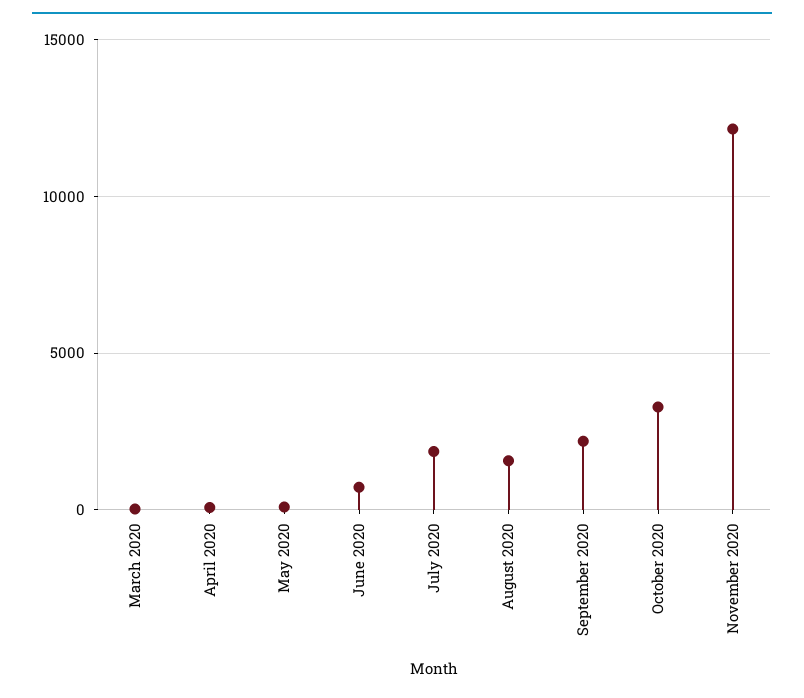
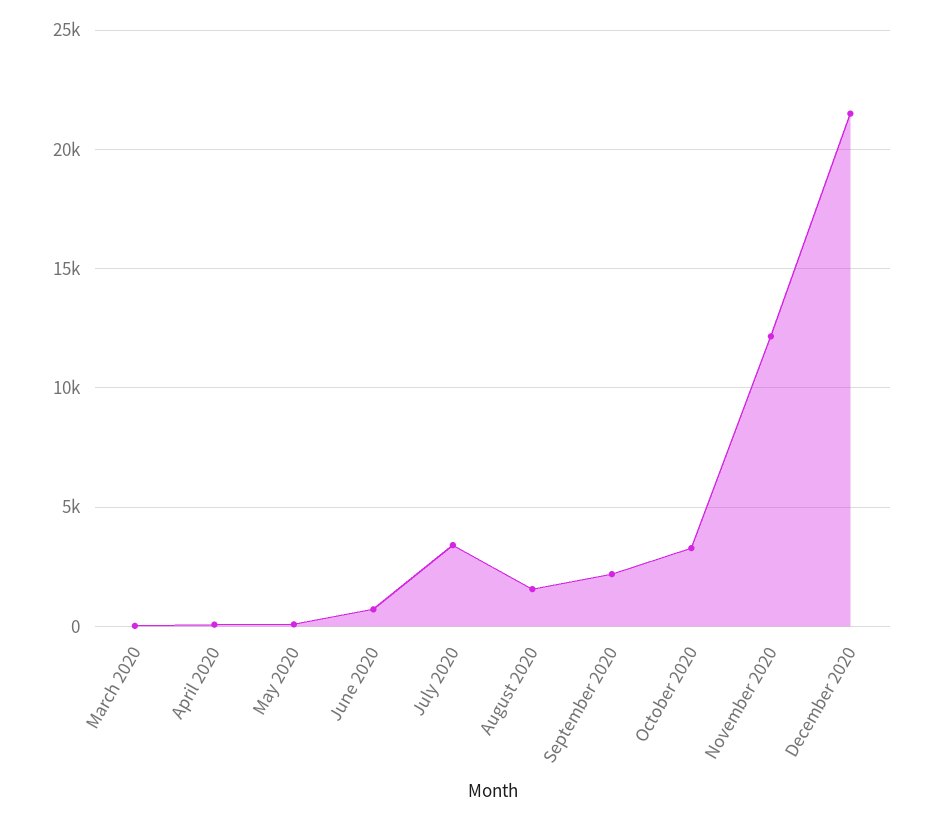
July 2020: 2000 -> 3500
December 2020: none -> 21500

